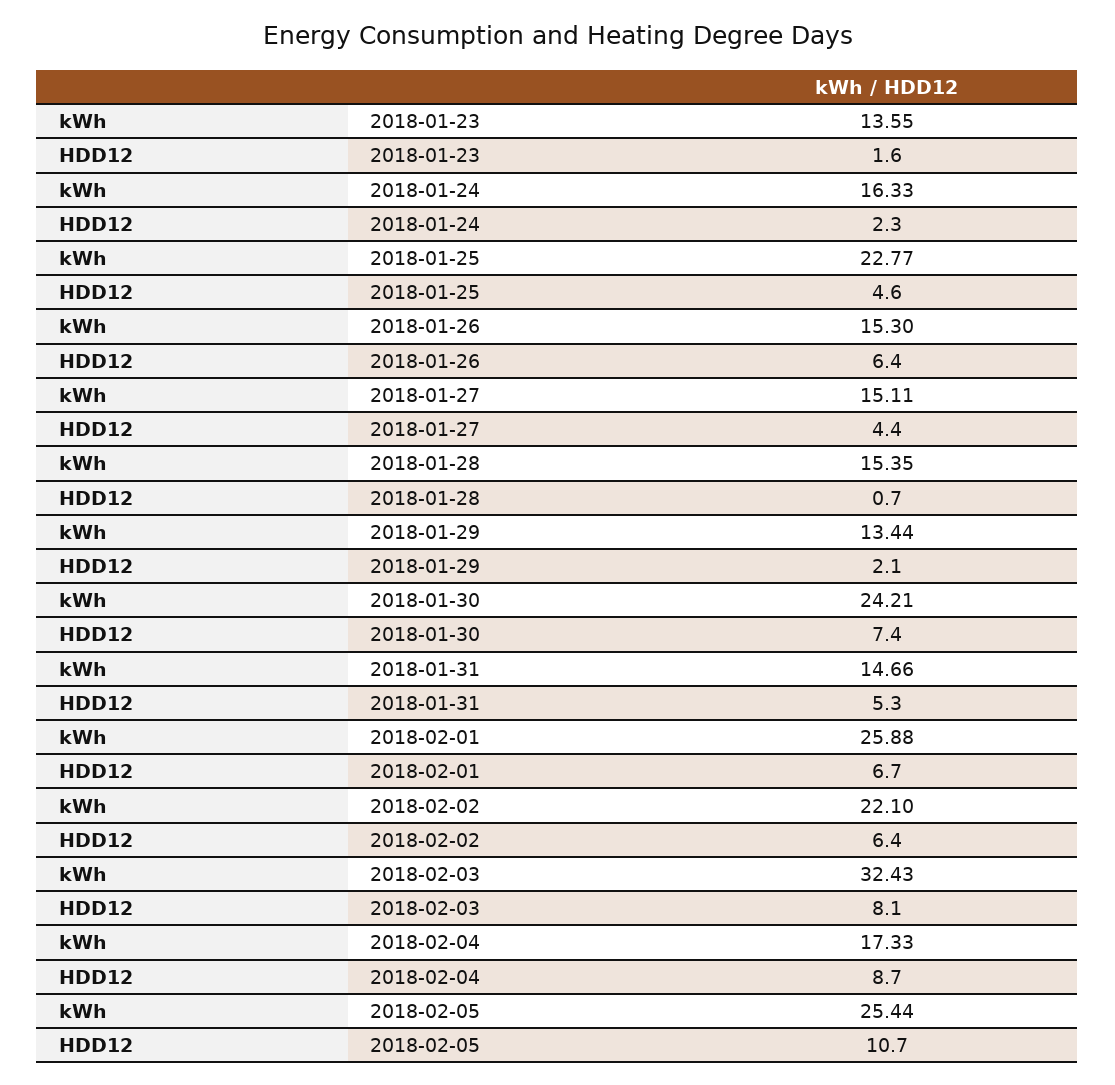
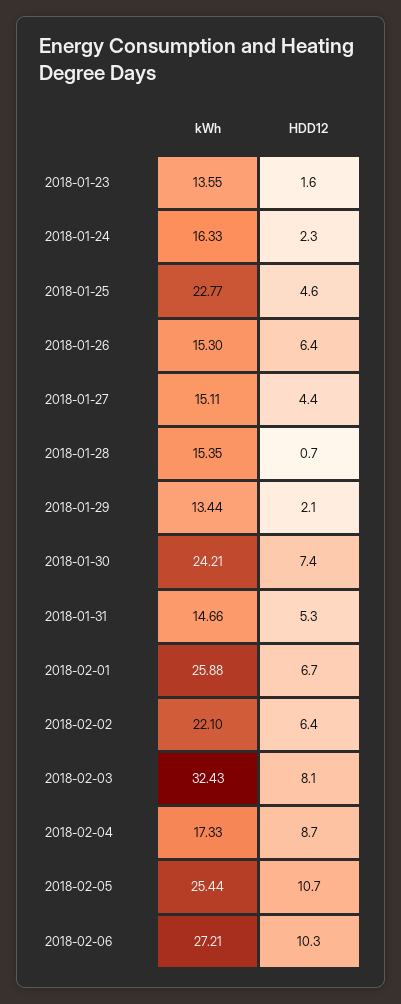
kWh, 2018-02-06: none -> 27.21
HDD12, 2018-02-06: none -> 10.3

